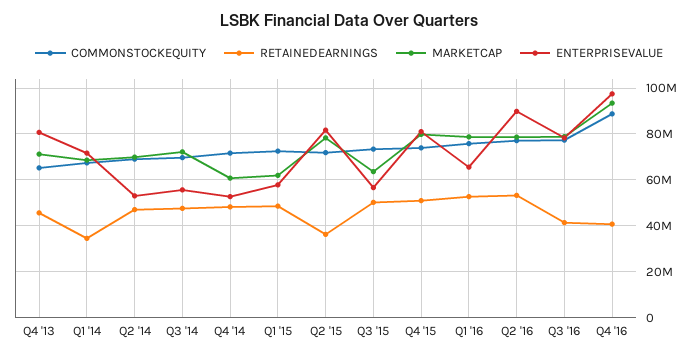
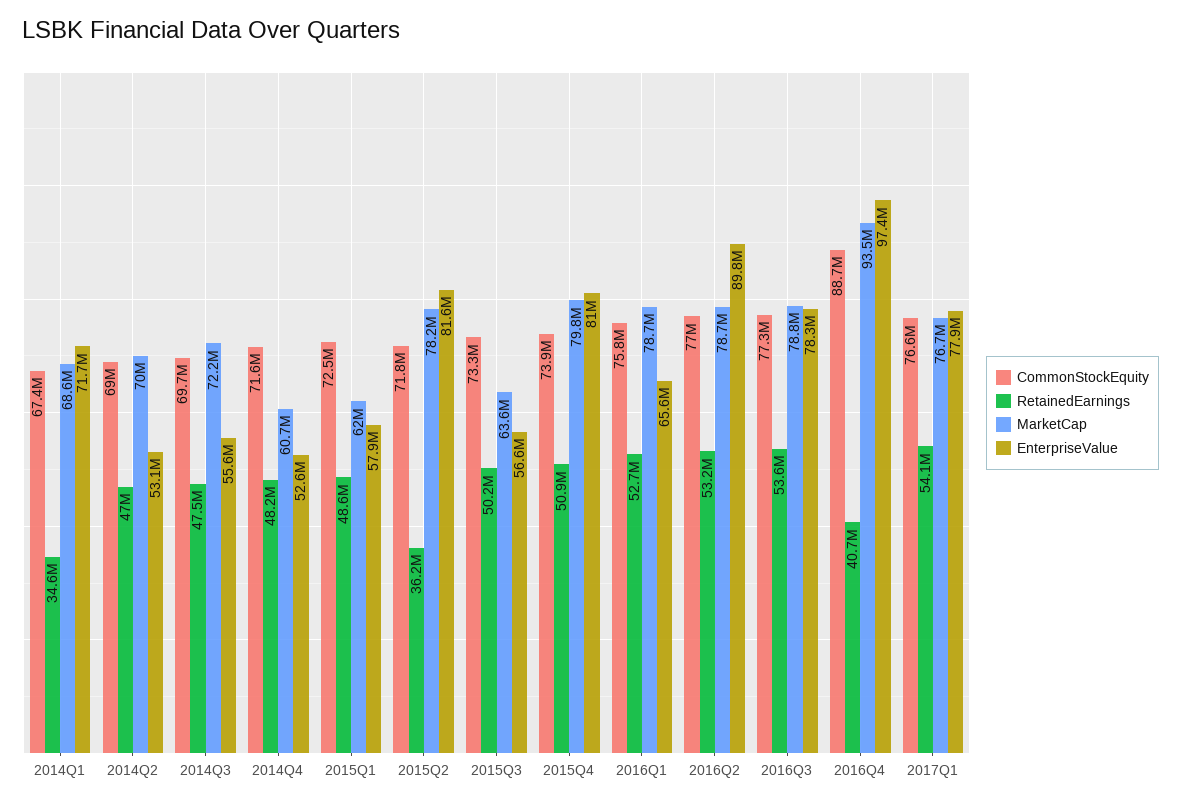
COMMONSTOCKEQUITY, Q4 '13: 65000000 -> none
RETAINEDEARNINGS, Q4 '13: 45000000 -> none
MARKETCAP, Q4 '13: 70000000 -> none
ENTERPRISEVALUE, Q4 '13: 80000000 -> none
RETAINEDEARNINGS, Q3 '16: 40000000 -> 53600000
COMMONSTOCKEQUITY, 2017Q1: none -> 76600000
RETAINEDEARNINGS, 2017Q1: none -> 54100000
MARKETCAP, 2017Q1: none -> 76700000
ENTERPRISEVALUE, 2017Q1: none -> 77900000

